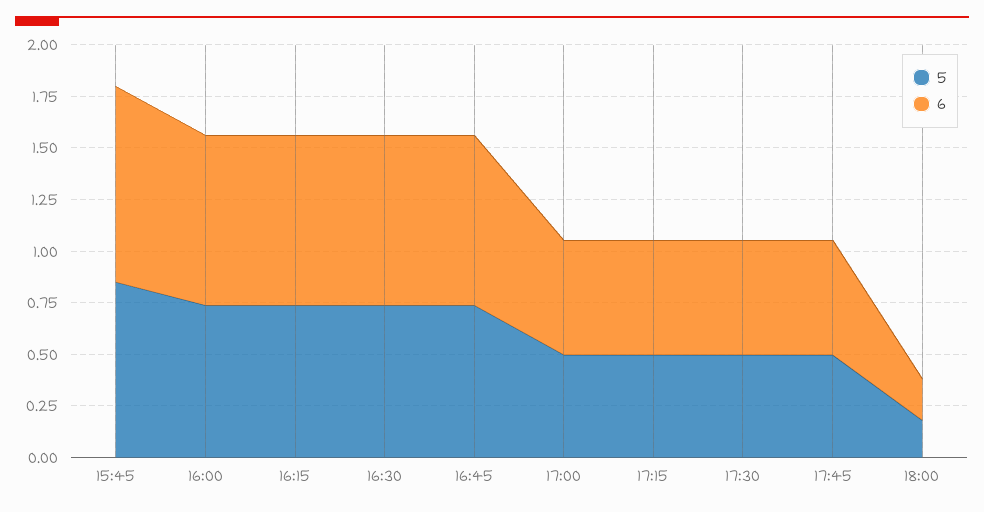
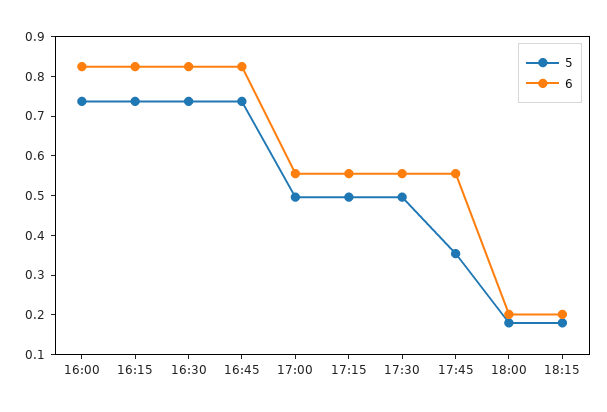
5, 15:45: 0.85 -> none
6, 15:45: 0.95 -> none
5, 17:45: 0.5 -> 0.35
5, 18:15: none -> 0.175
6, 18:15: none -> 0.2

